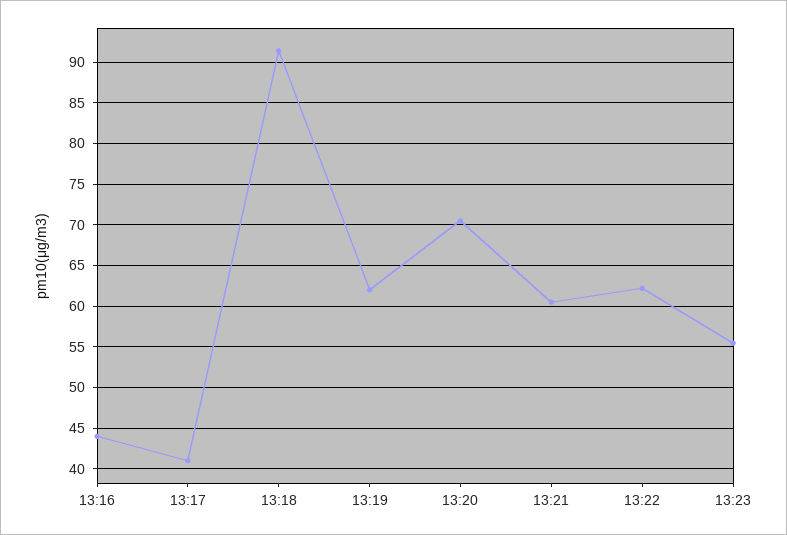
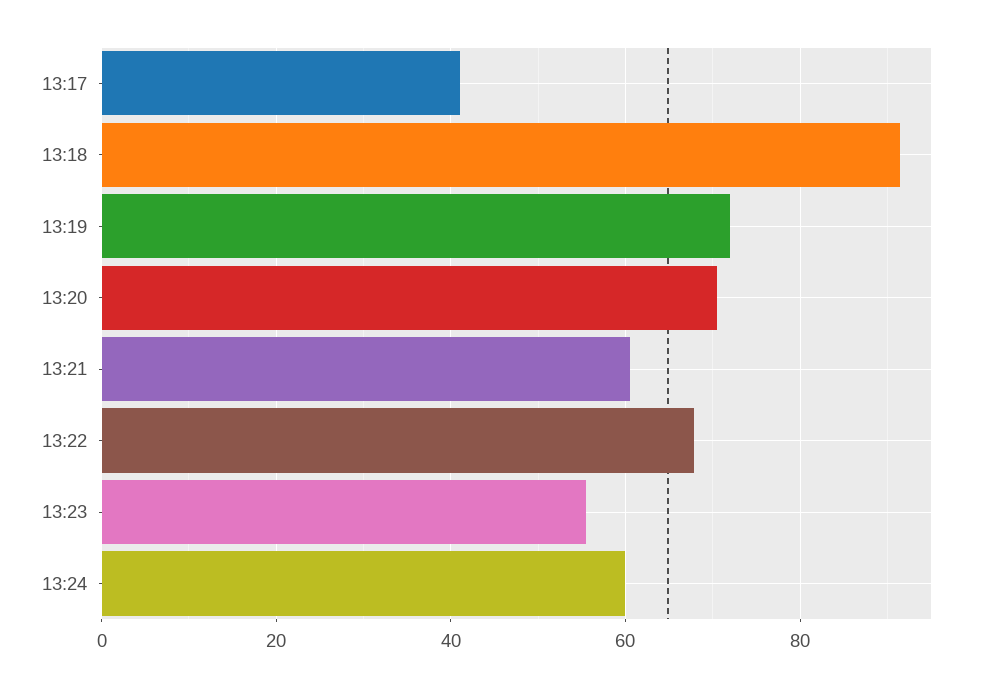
13:16: 44 -> none
13:19: 62 -> 72
13:22: 62 -> 68
13:24: none -> 60

